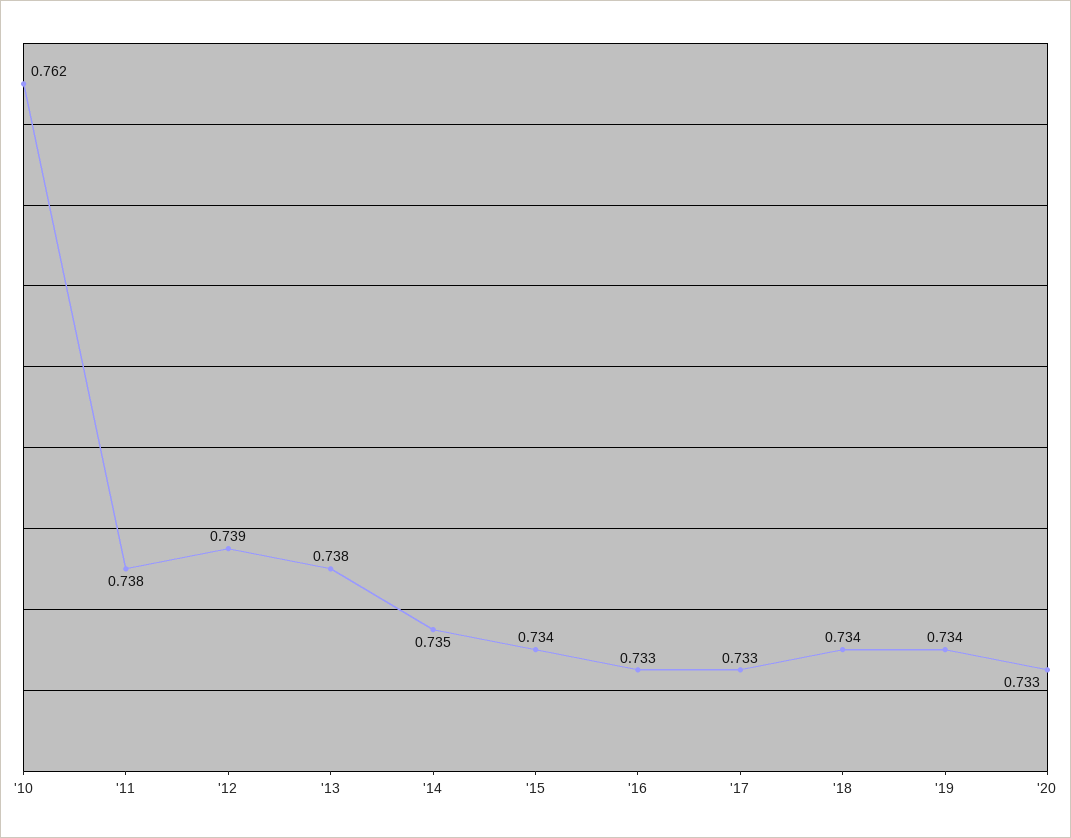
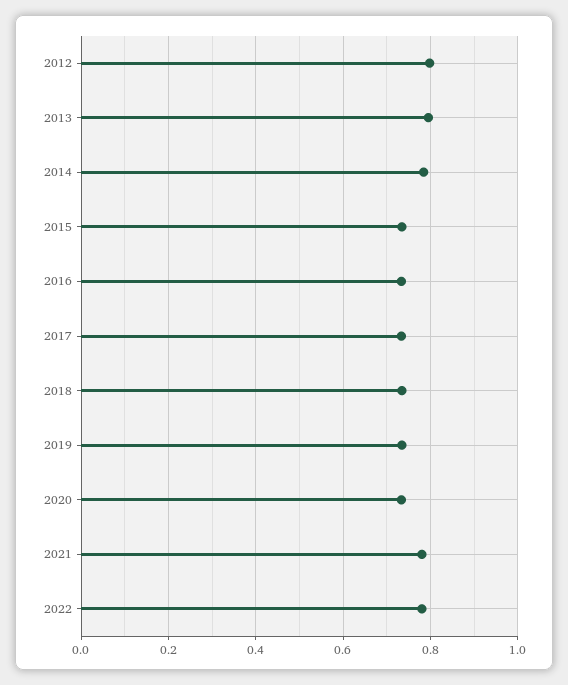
'10: 0.762 -> none
'11: 0.738 -> none
'12: 0.739 -> 0.8
'13: 0.738 -> 0.8
'14: 0.735 -> 0.78
2021: none -> 0.78
2022: none -> 0.78

